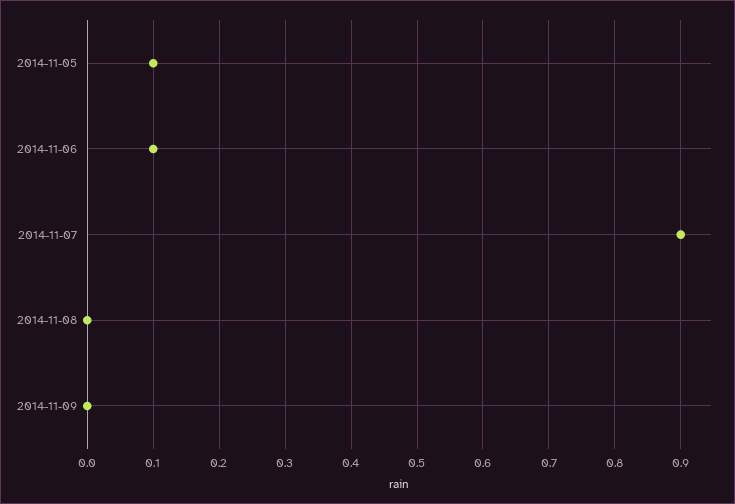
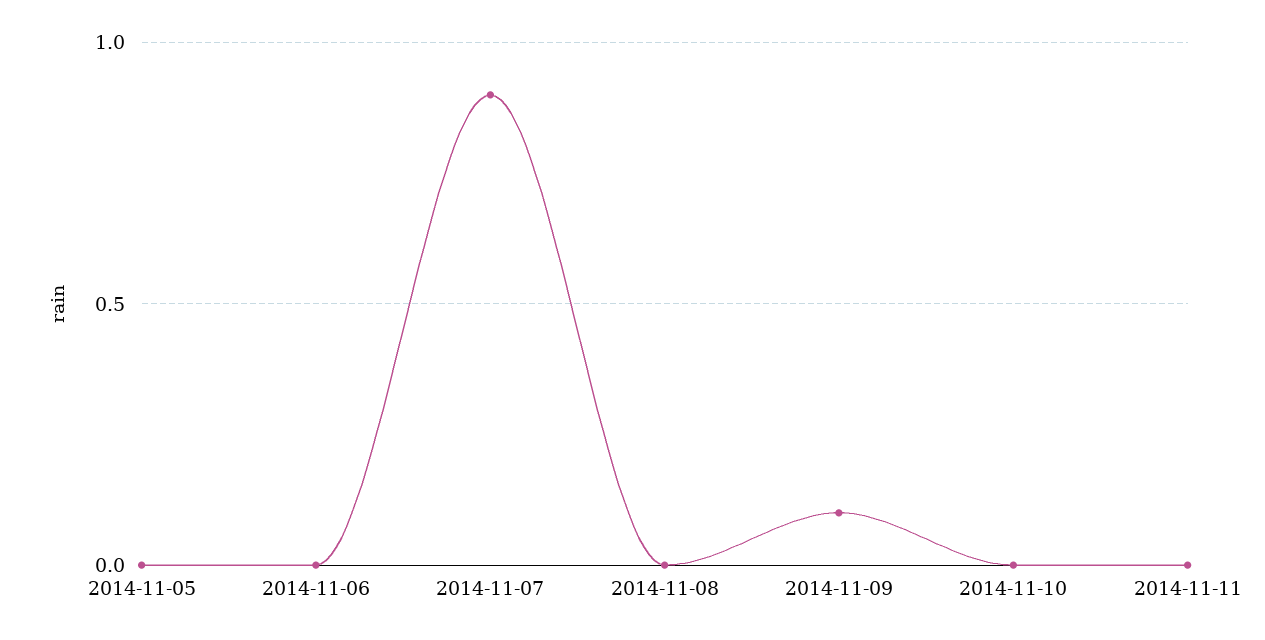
2014-11-05: 0.1 -> 0
2014-11-06: 0.1 -> 0
2014-11-09: 0 -> 0.1
2014-11-10: none -> 0
2014-11-11: none -> 0

